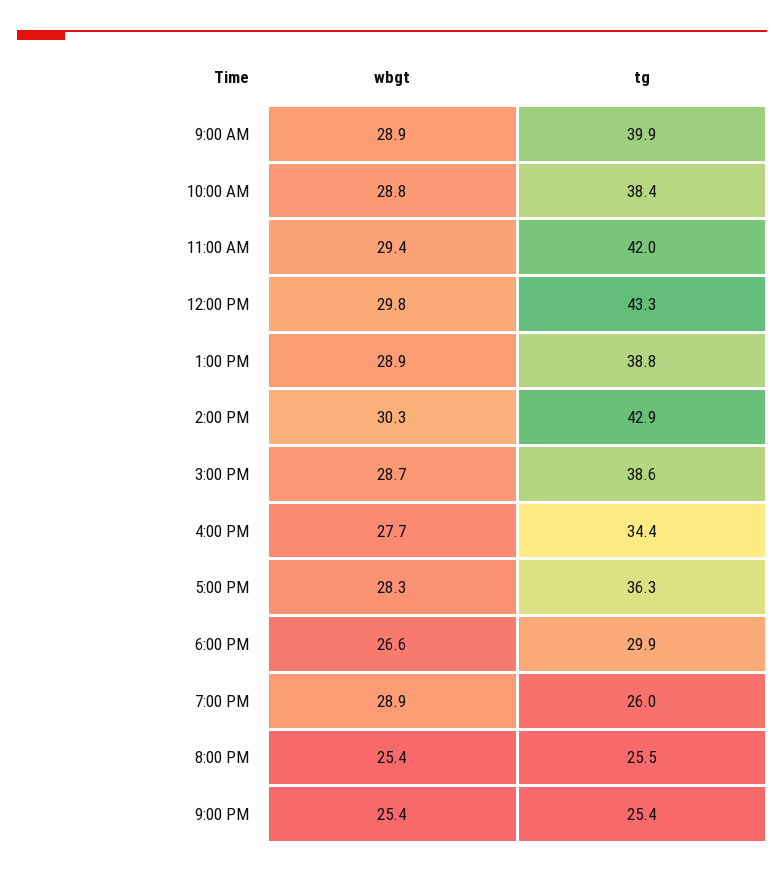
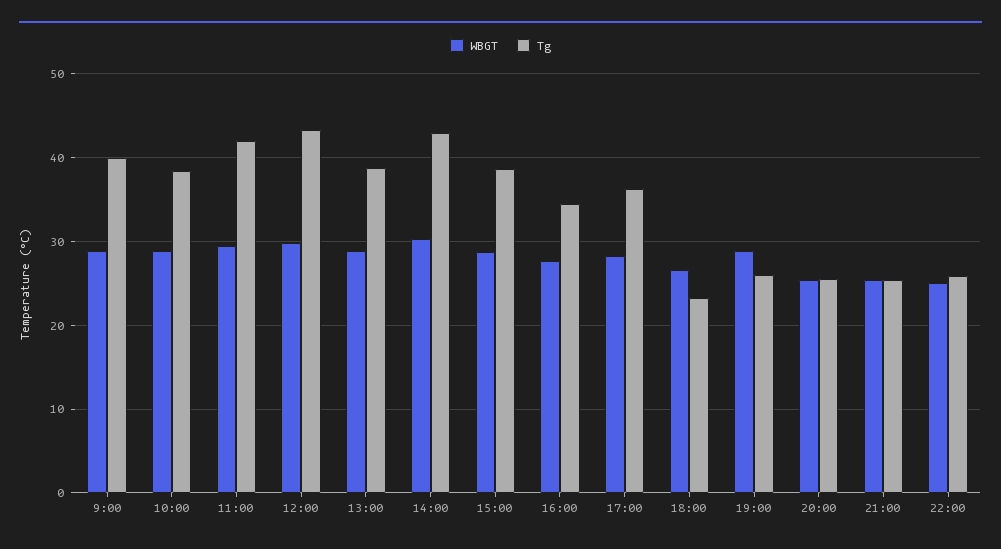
tg, 6:00 PM: 29.9 -> 23
wbgt, 22:00: none -> 25
tg, 22:00: none -> 26

